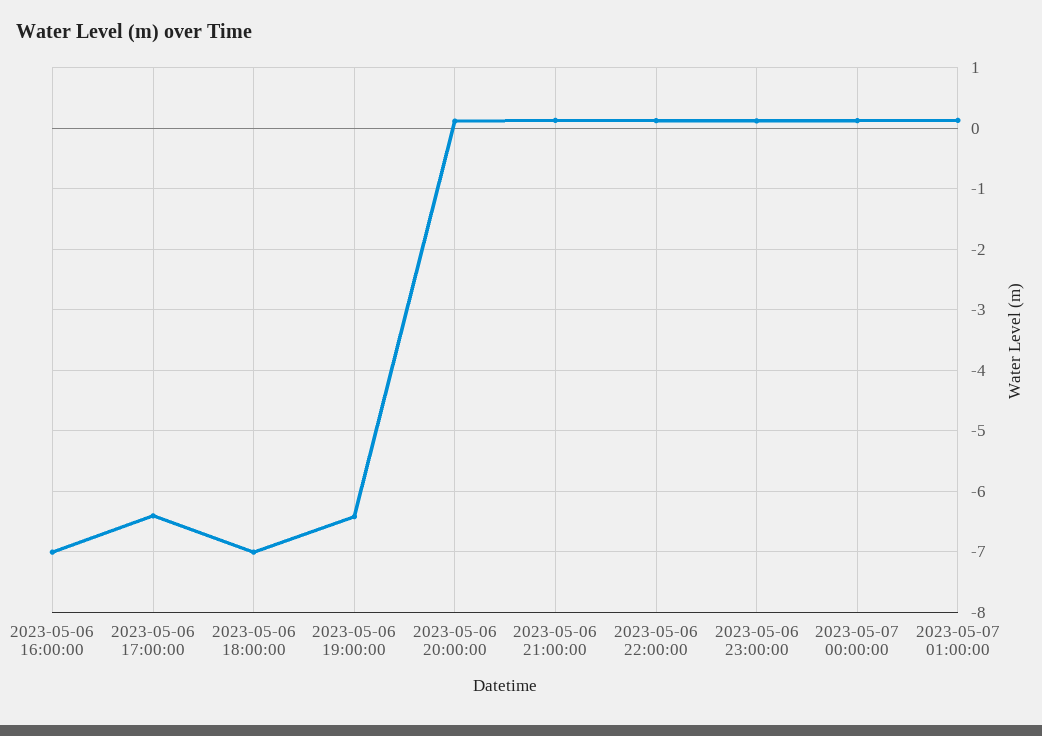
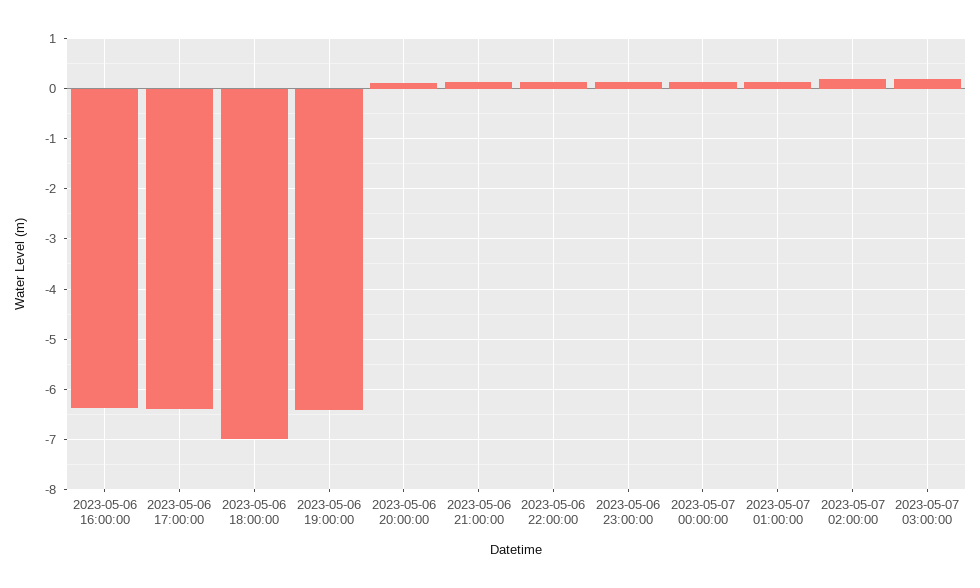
2023-05-06 16:00:00: -7 -> -6.4
2023-05-07 02:00:00: none -> 0.2
2023-05-07 03:00:00: none -> 0.2

